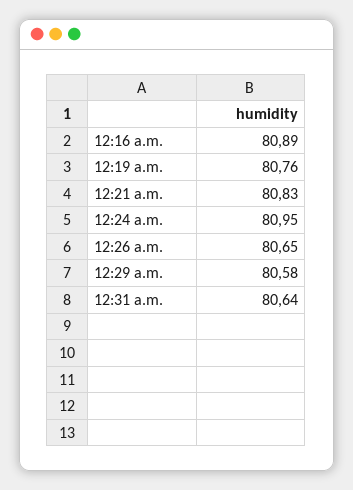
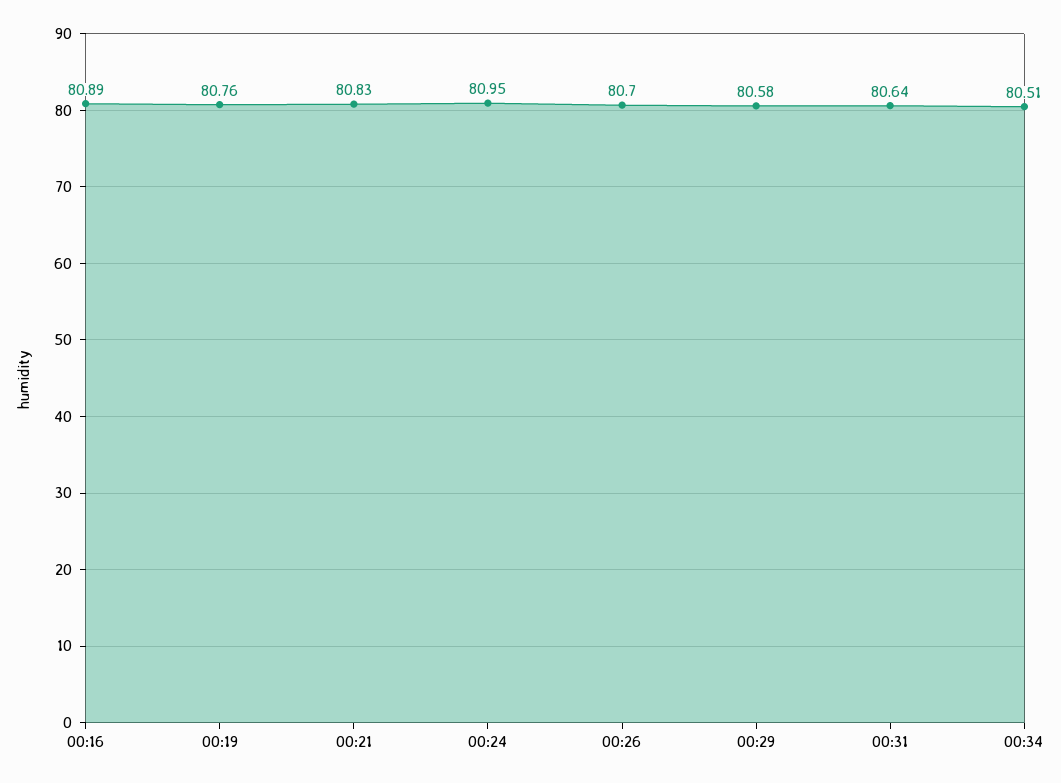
12:26 a.m.: 80.65 -> 80.7
00:34: none -> 80.51

